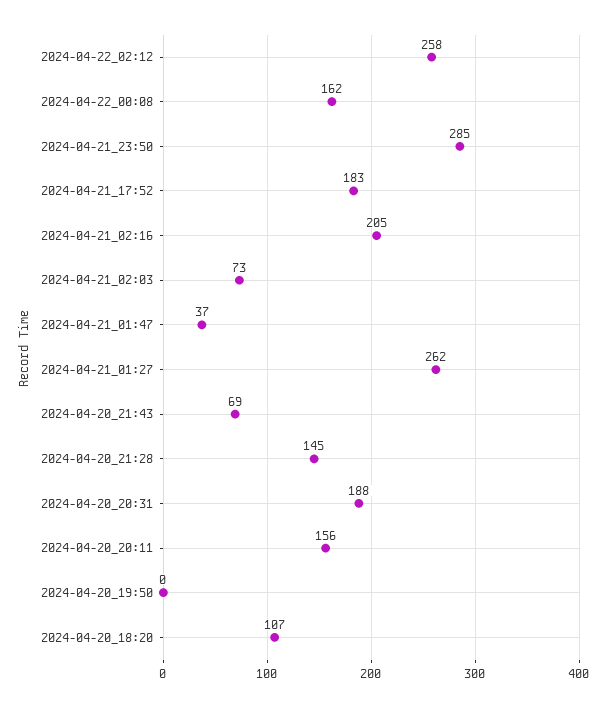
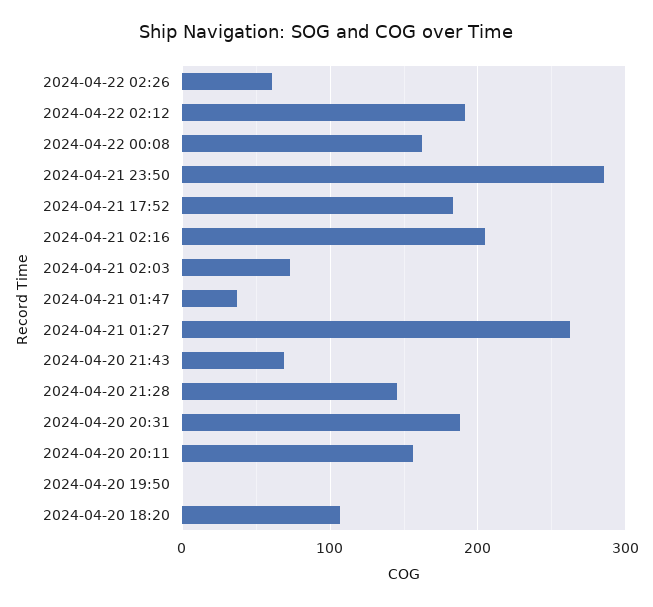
2024-04-22_02:12: 258 -> 190
2024-04-22 02:26: none -> 60

